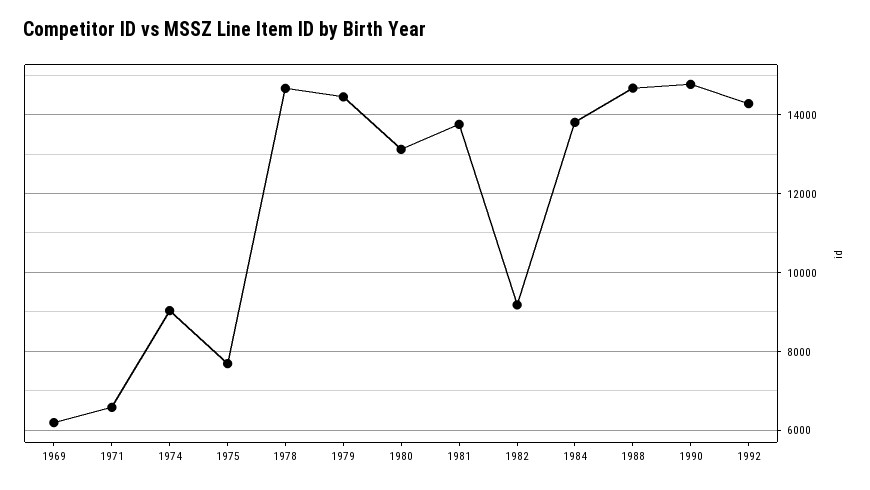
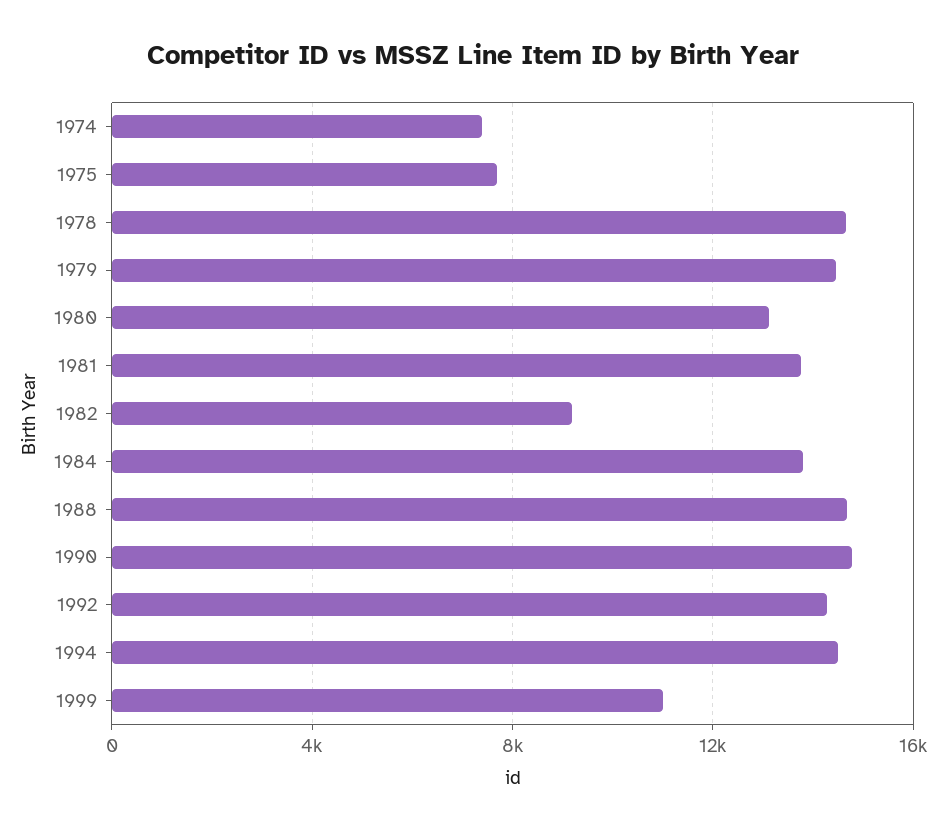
1969: 6200 -> none
1971: 6600 -> none
1974: 9000 -> 7500
1994: none -> 14500
1999: none -> 11000

